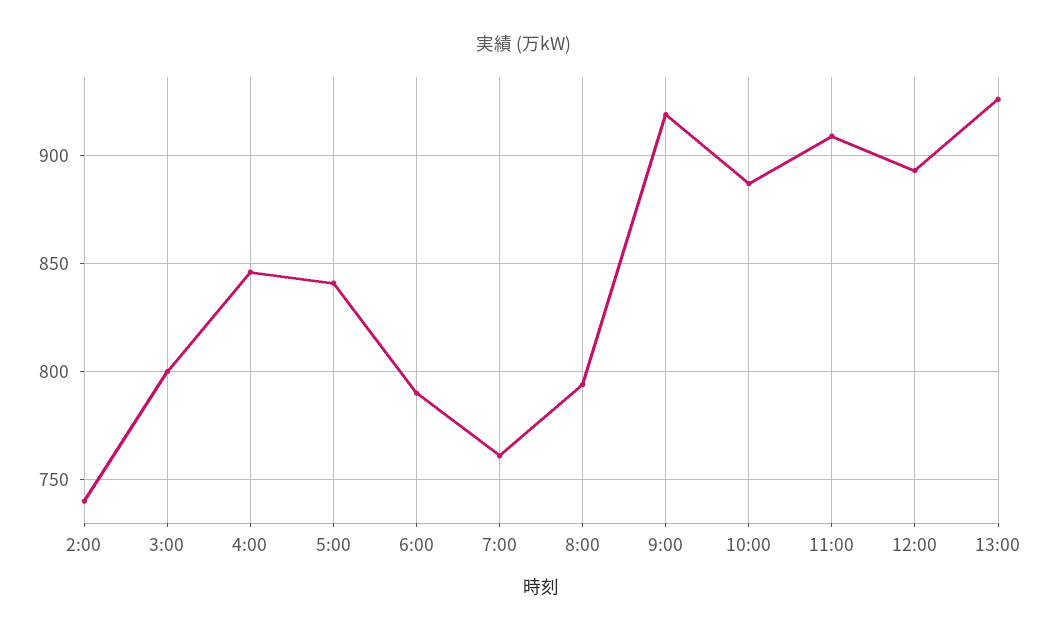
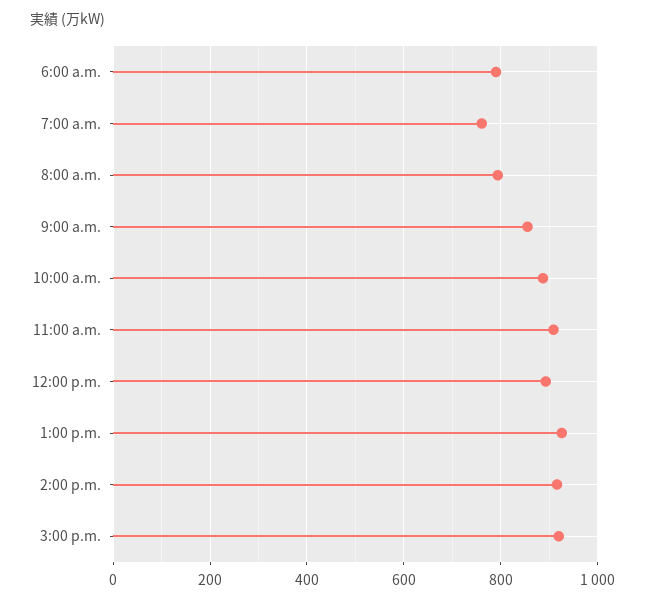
2:00: 740 -> none
3:00: 800 -> none
4:00: 845 -> none
5:00: 840 -> none
9:00: 920 -> 860
2:00 p.m.: none -> 920
3:00 p.m.: none -> 920

